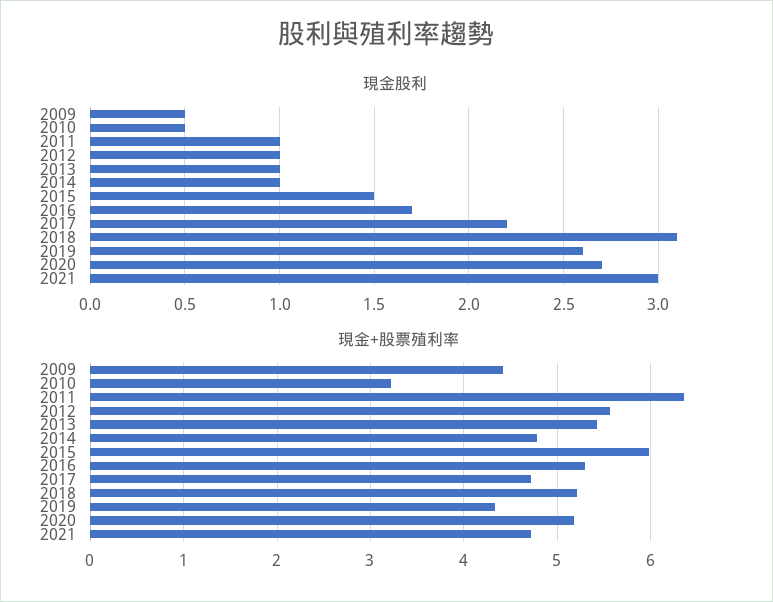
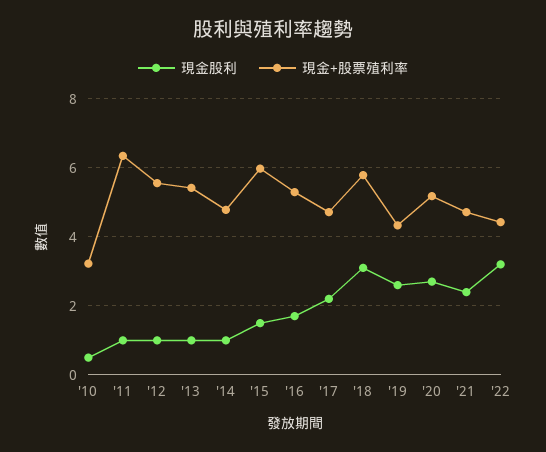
現金股利, 2009: 0.5 -> none
現金股利, 2021: 3 -> 2.4
現金+股票殖利率, 2009: 4.4 -> none
現金+股票殖利率, 2018: 5.2 -> 5.8
現金股利, '22: none -> 3.2
現金+股票殖利率, '22: none -> 4.4

